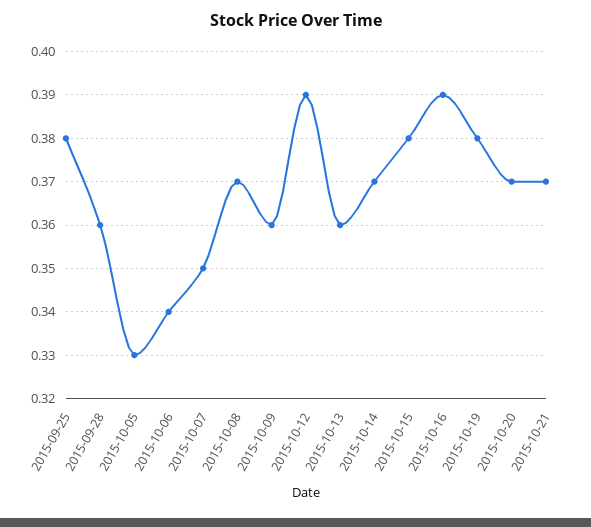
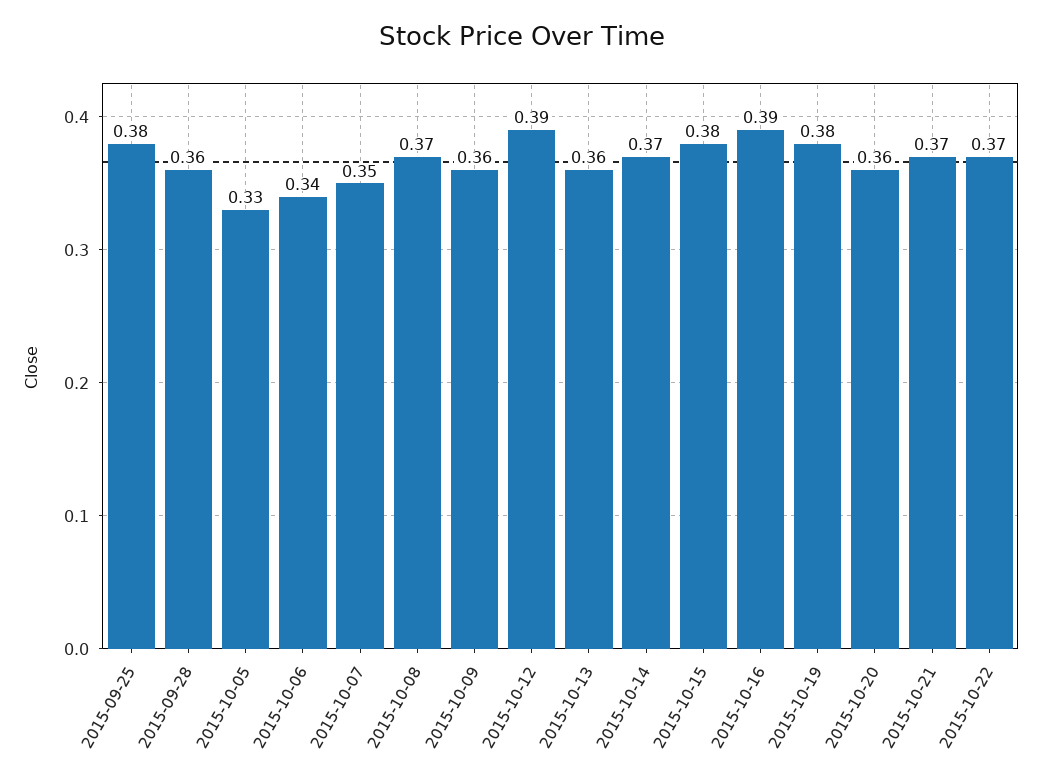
2015-10-20: 0.37 -> 0.36
2015-10-22: none -> 0.37

